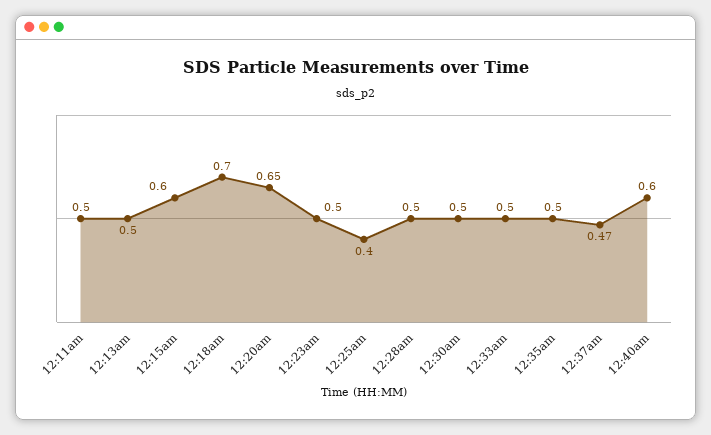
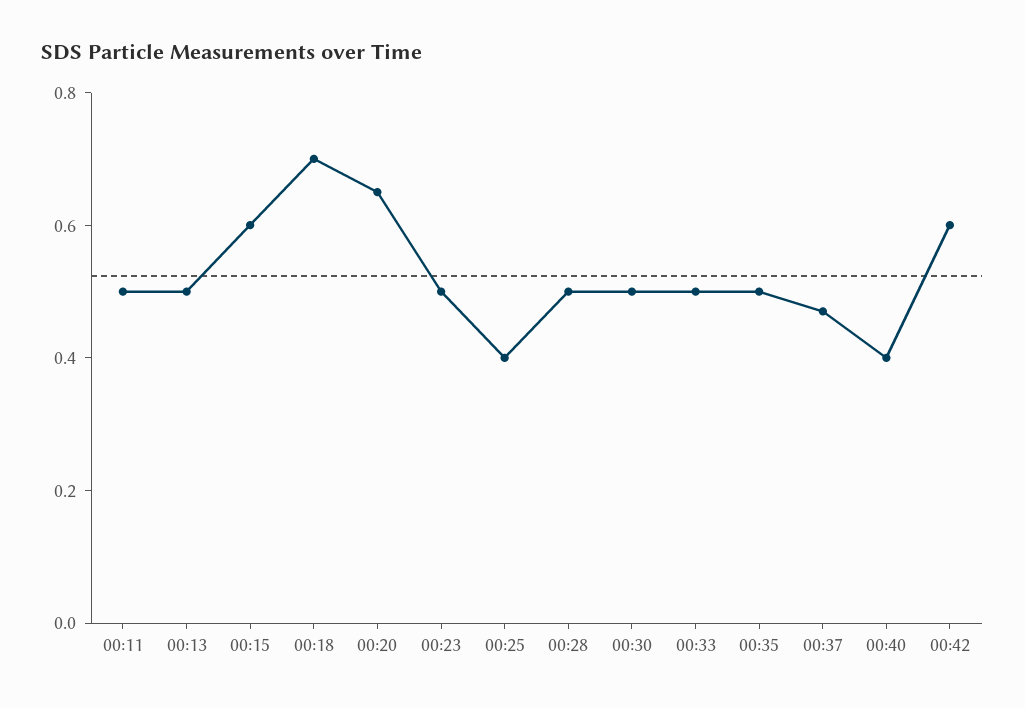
12:40am: 0.6 -> 0.4
00:42: none -> 0.6

